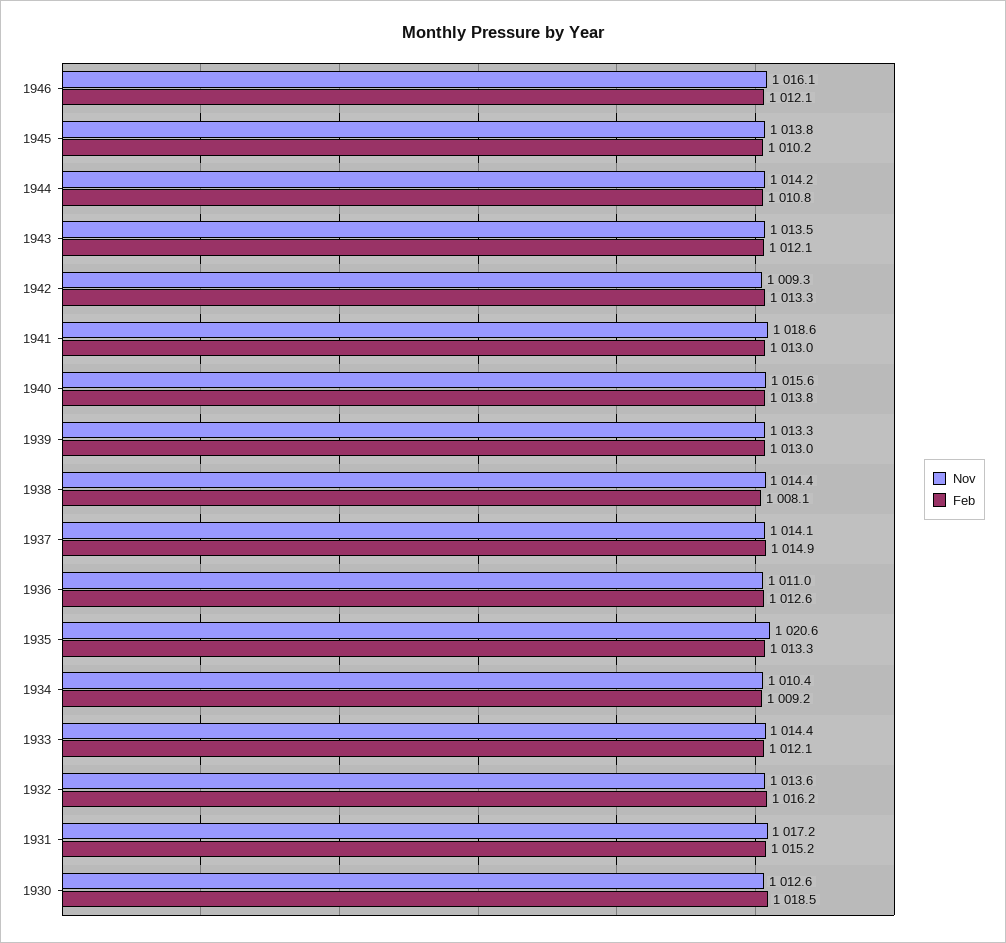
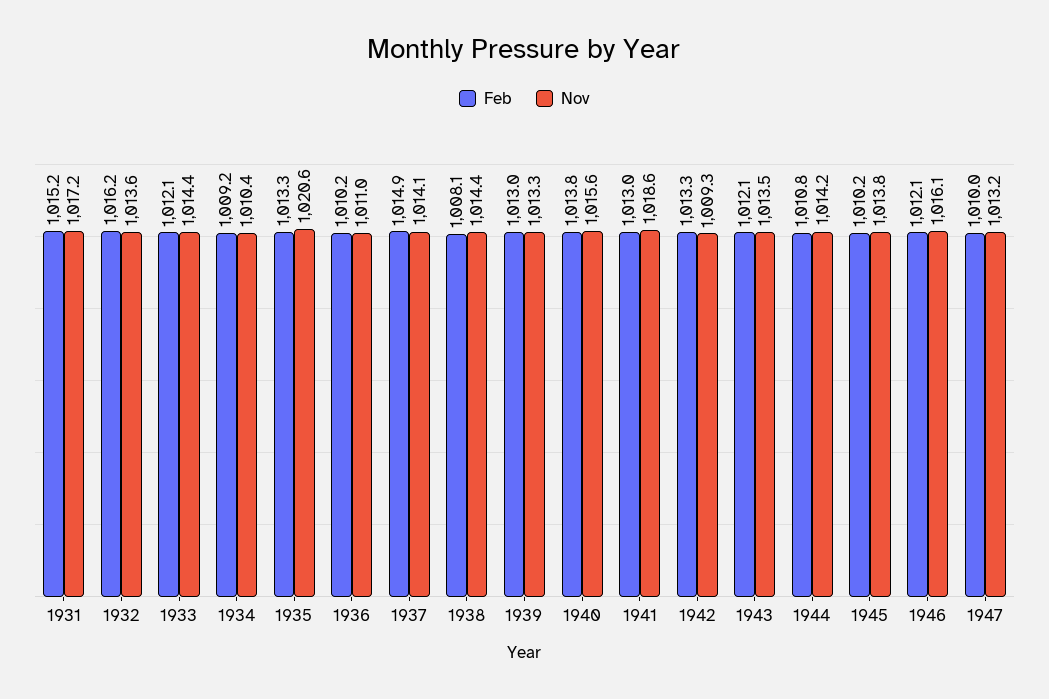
Feb, 1936: 1012.6 -> 1010.2
Nov, 1930: 1012.6 -> none
Feb, 1930: 1018.5 -> none
Feb, 1947: none -> 1010
Nov, 1947: none -> 1013.2

